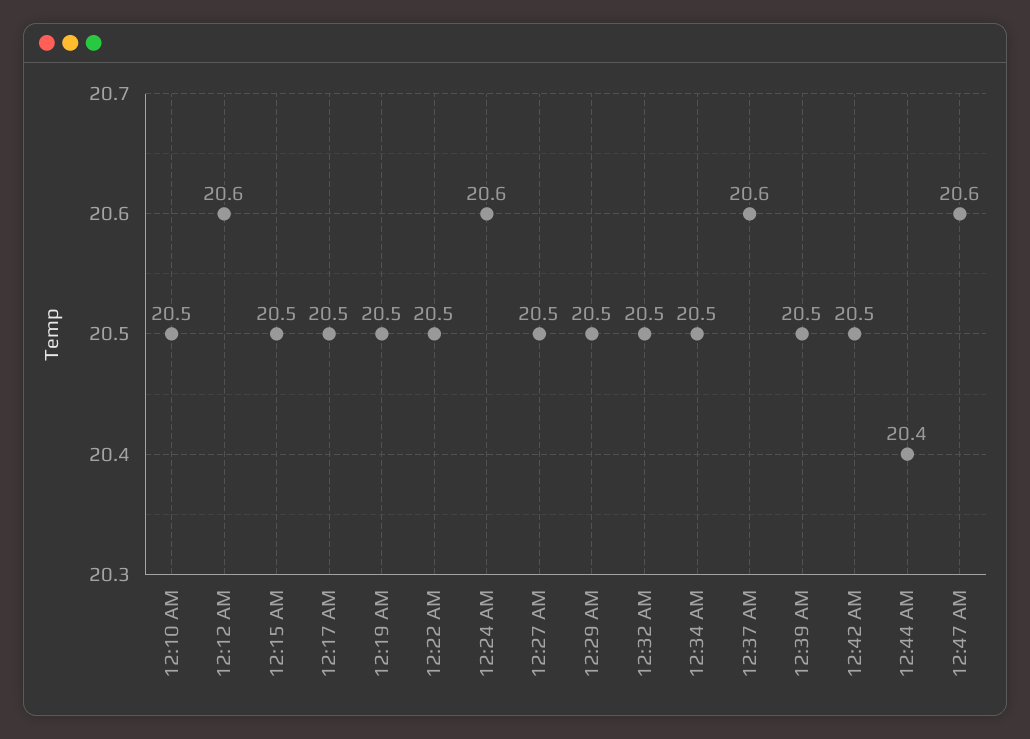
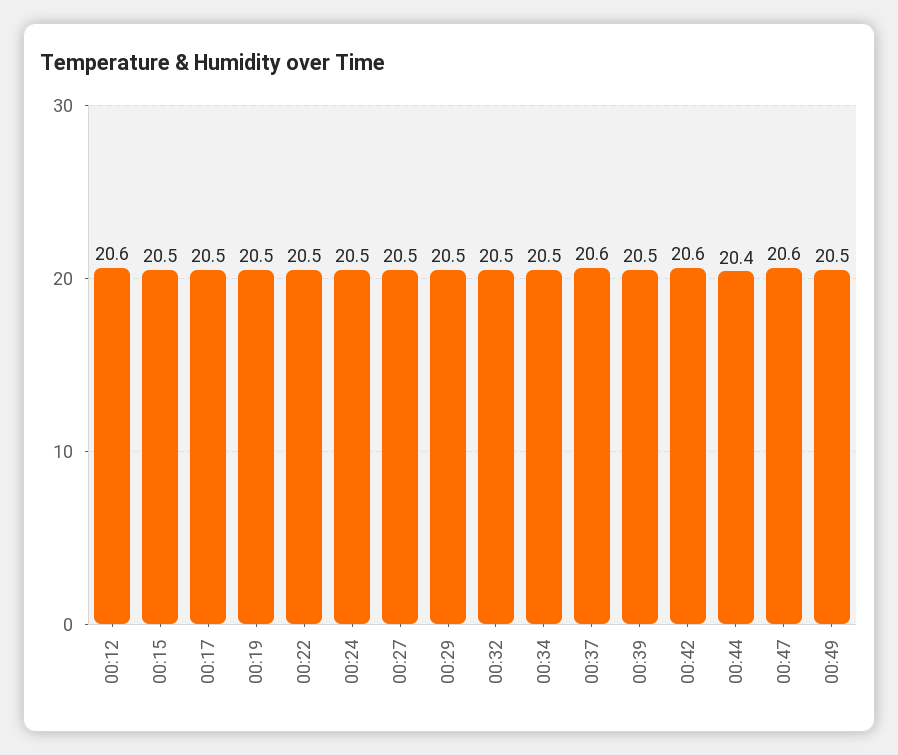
12:10 AM: 20.5 -> none
12:24 AM: 20.6 -> 20.5
12:42 AM: 20.5 -> 20.6
00:49: none -> 20.5

